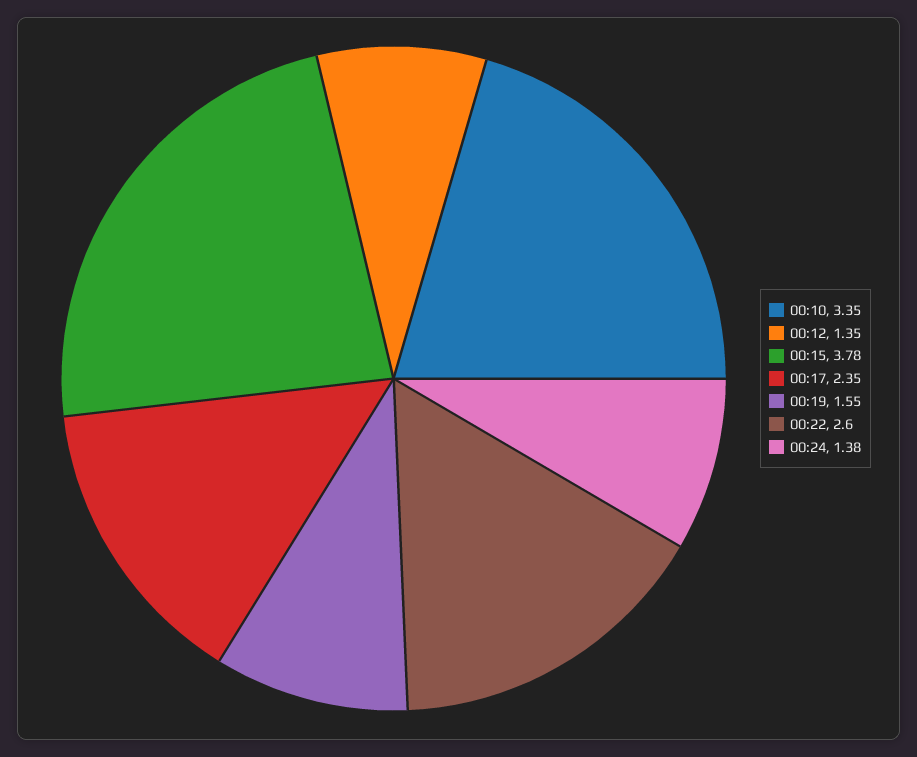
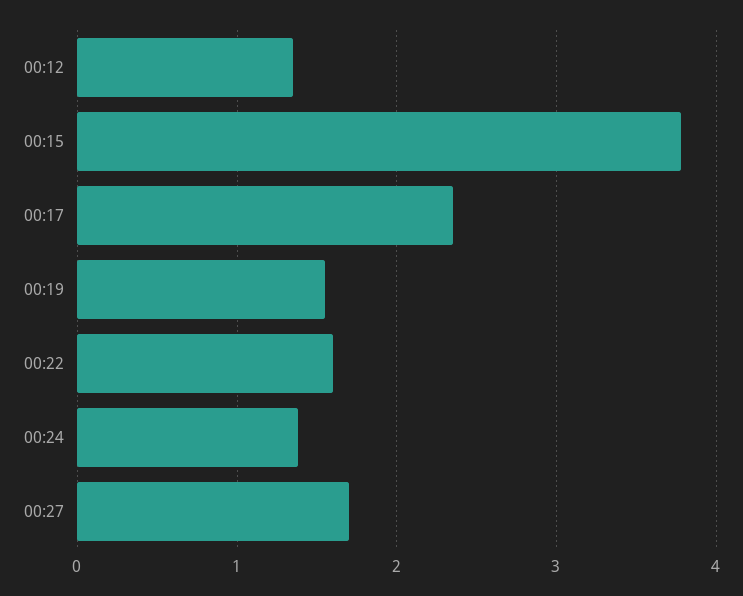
00:10: 3.35 -> none
00:22: 2.6 -> 1.6
00:27: none -> 1.7

